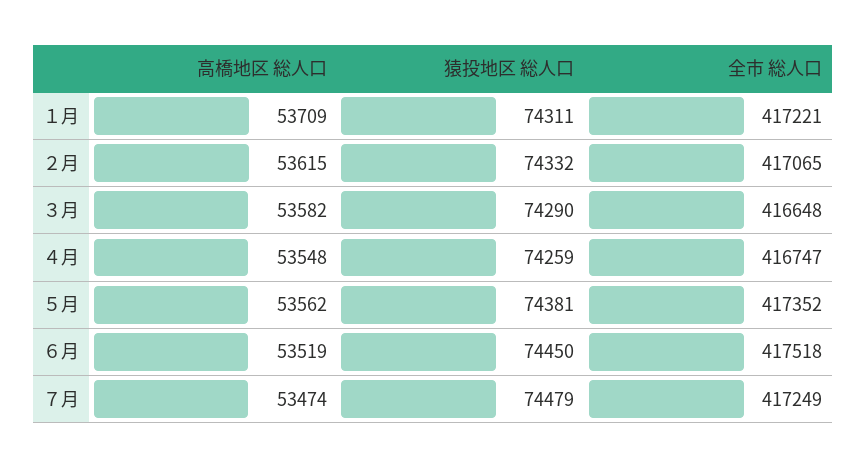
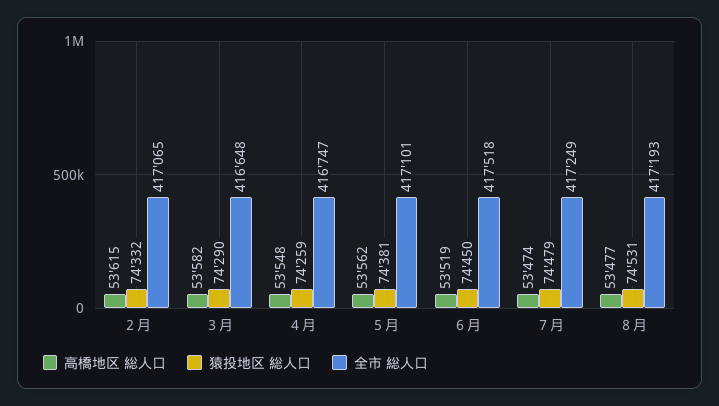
高橋地区 総人口, １月: 53709 -> none
猿投地区 総人口, １月: 74311 -> none
全市 総人口, １月: 417221 -> none
全市 総人口, ５月: 417352 -> 417101
高橋地区 総人口, ８月: none -> 53477
猿投地区 総人口, ８月: none -> 74531
全市 総人口, ８月: none -> 417193

